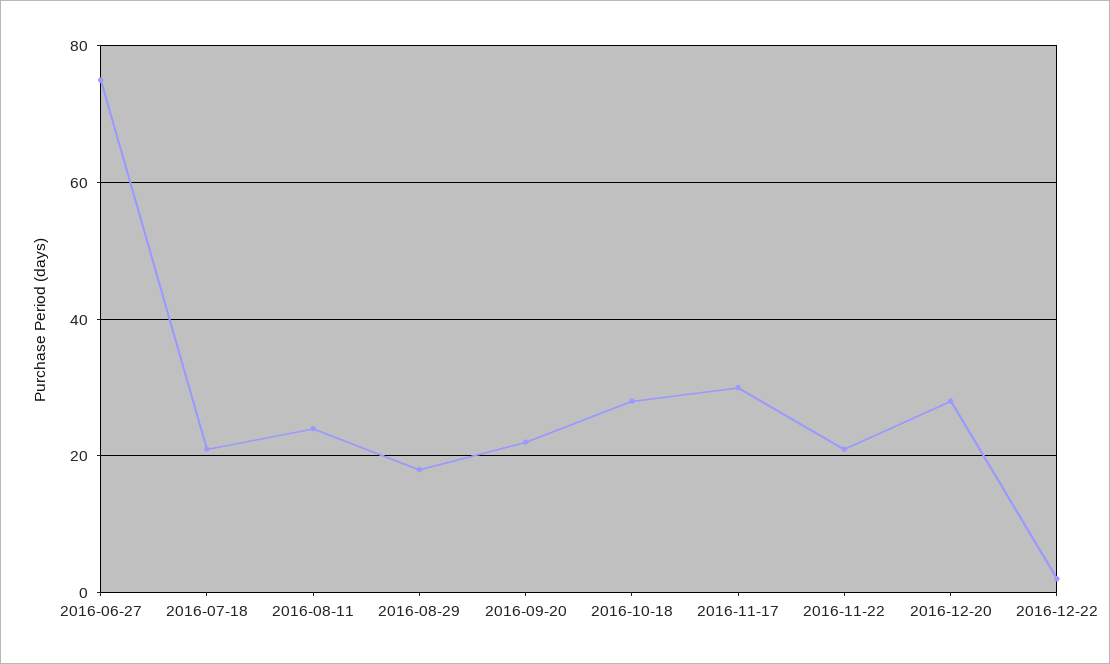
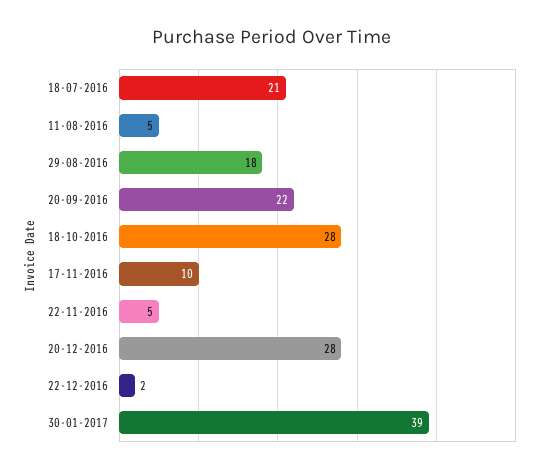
2016-06-27: 75 -> none
2016-08-11: 25 -> 5
2016-11-17: 30 -> 10
2016-11-22: 20 -> 5
30-01-2017: none -> 39

